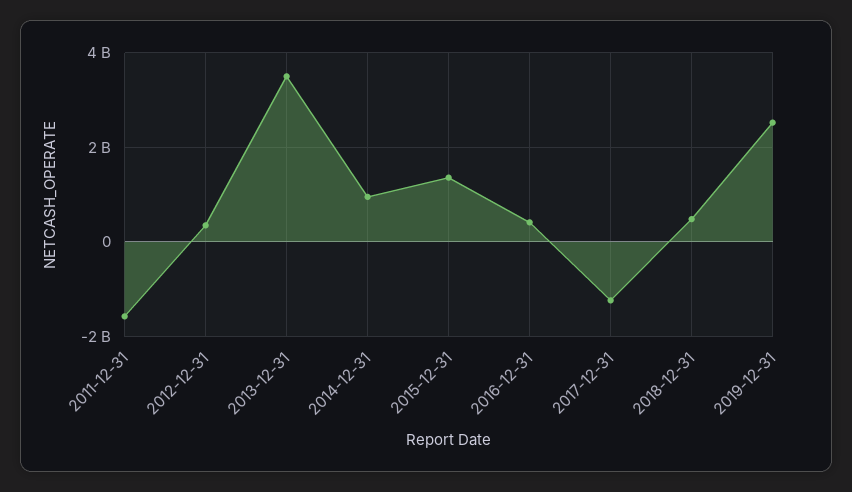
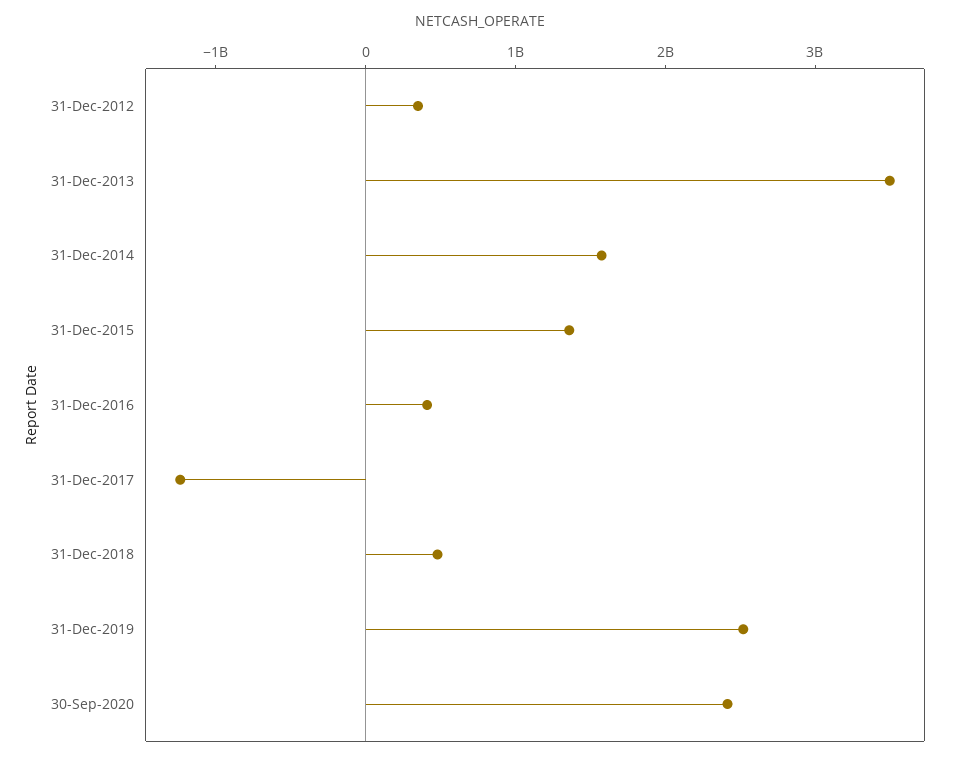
2011-12-31: -1600000000 -> none
2014-12-31: 1000000000 -> 1600000000
30-Sep-2020: none -> 2400000000

